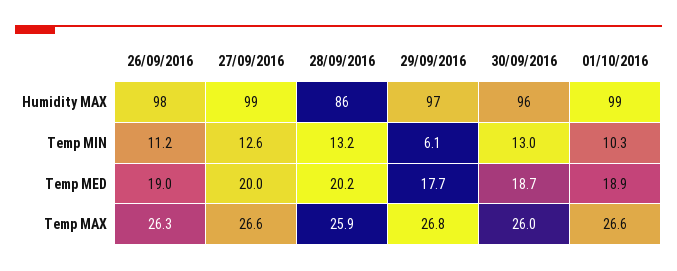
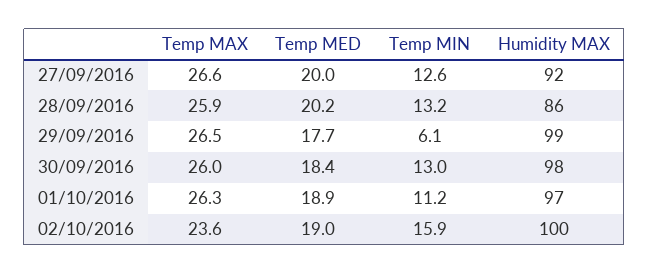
26/09/2016, Humidity MAX: 98 -> none
27/09/2016, Humidity MAX: 99 -> 92
29/09/2016, Humidity MAX: 97 -> 99
30/09/2016, Humidity MAX: 96 -> 98
01/10/2016, Humidity MAX: 99 -> 97
26/09/2016, Temp MIN: 11.2 -> none
01/10/2016, Temp MIN: 10.3 -> 11.2
26/09/2016, Temp MED: 19 -> none
30/09/2016, Temp MED: 18.7 -> 18.4
26/09/2016, Temp MAX: 26.3 -> none
29/09/2016, Temp MAX: 26.8 -> 26.5
01/10/2016, Temp MAX: 26.6 -> 26.3
02/10/2016, Temp MAX: none -> 23.6
02/10/2016, Temp MED: none -> 19
02/10/2016, Temp MIN: none -> 15.9
02/10/2016, Humidity MAX: none -> 100

